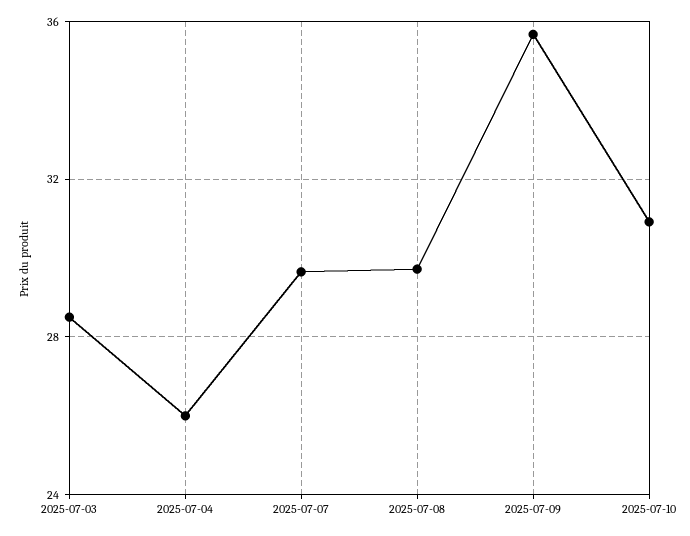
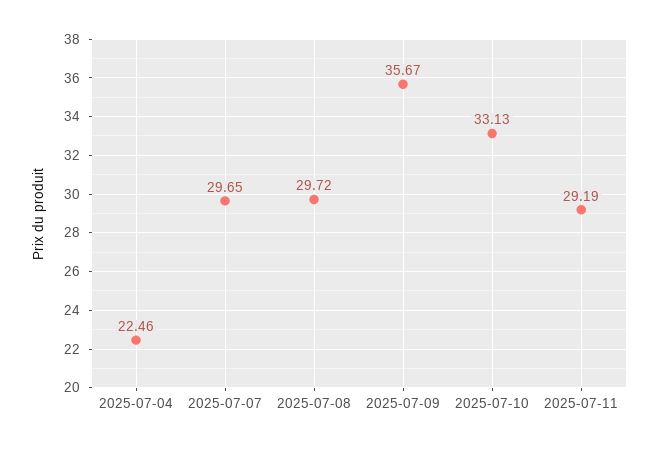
2025-07-03: 28.5 -> none
2025-07-04: 26 -> 22.46
2025-07-10: 31 -> 33.13
2025-07-11: none -> 29.19

